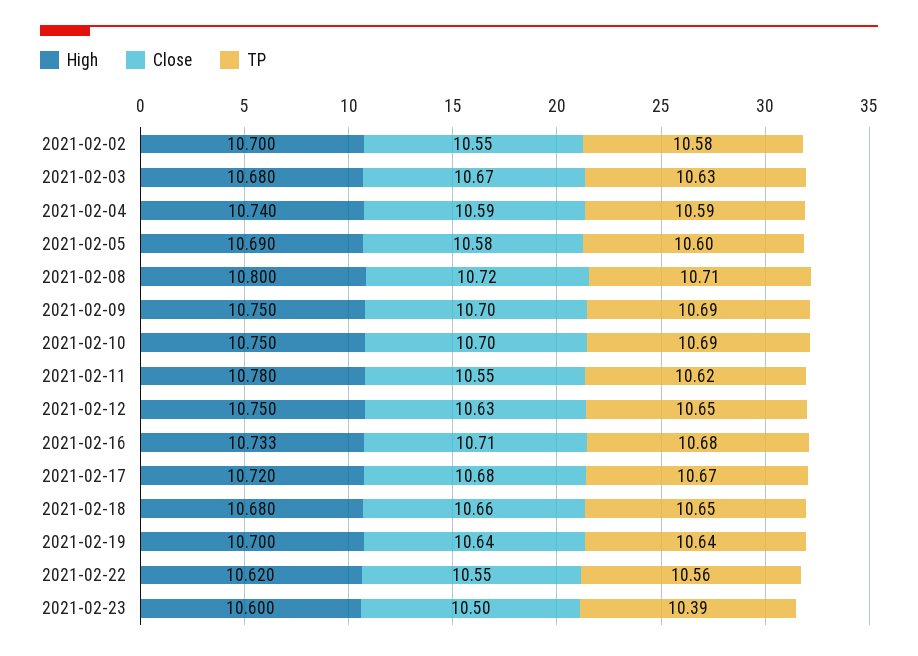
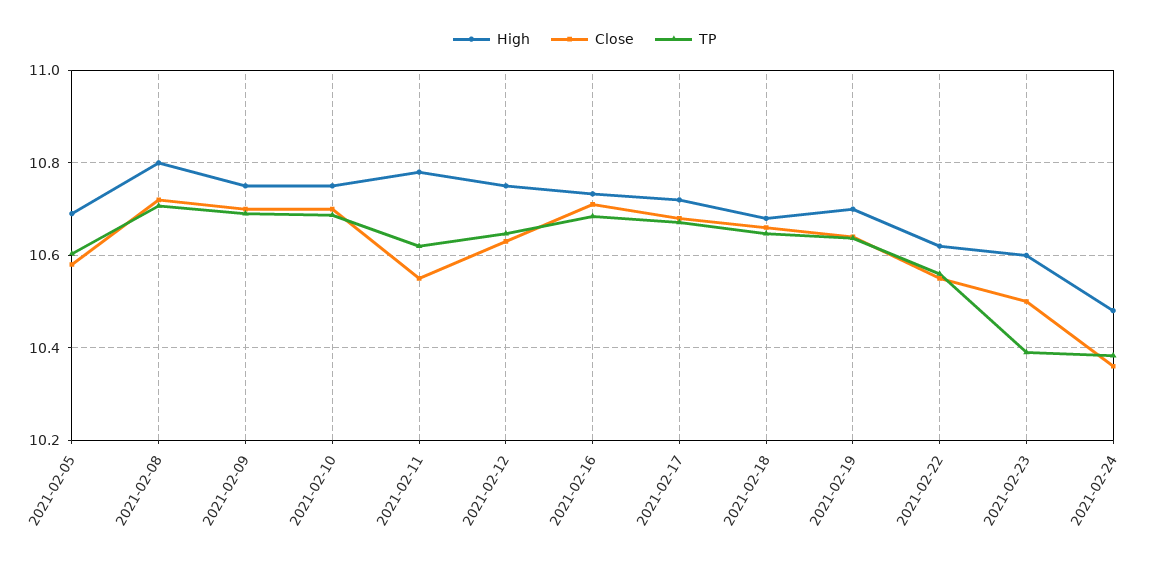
High, 2021-02-02: 10.7 -> none
Close, 2021-02-02: 10.55 -> none
TP, 2021-02-02: 10.58 -> none
High, 2021-02-03: 10.68 -> none
Close, 2021-02-03: 10.67 -> none
TP, 2021-02-03: 10.63 -> none
High, 2021-02-04: 10.74 -> none
Close, 2021-02-04: 10.59 -> none
TP, 2021-02-04: 10.59 -> none
High, 2021-02-24: none -> 10.48
Close, 2021-02-24: none -> 10.36
TP, 2021-02-24: none -> 10.38

